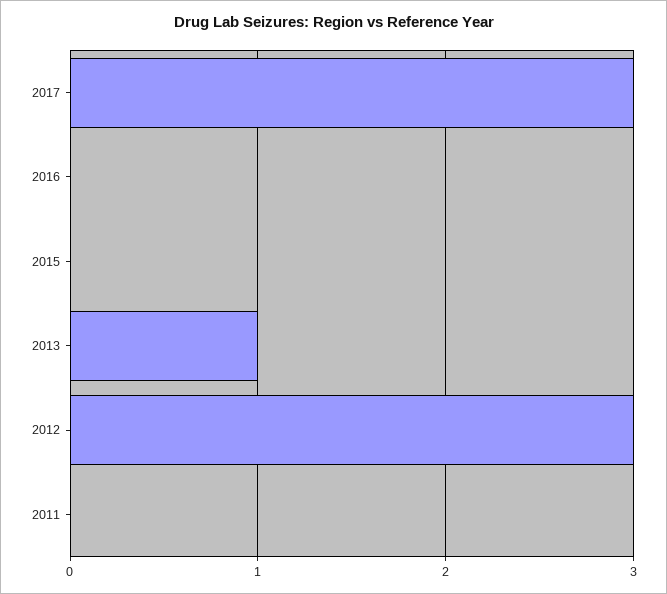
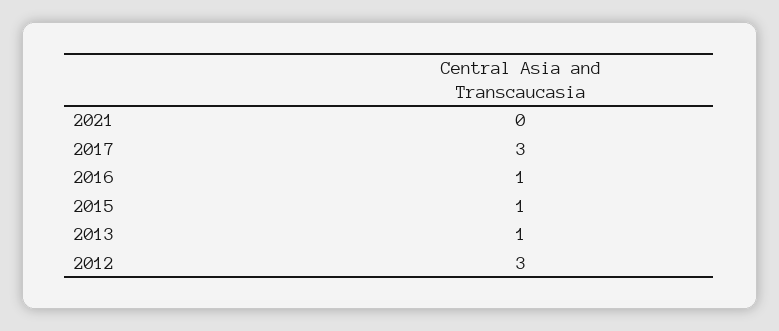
2016: 0 -> 1
2015: 0 -> 1
2011: 0 -> none
2021: none -> 0

